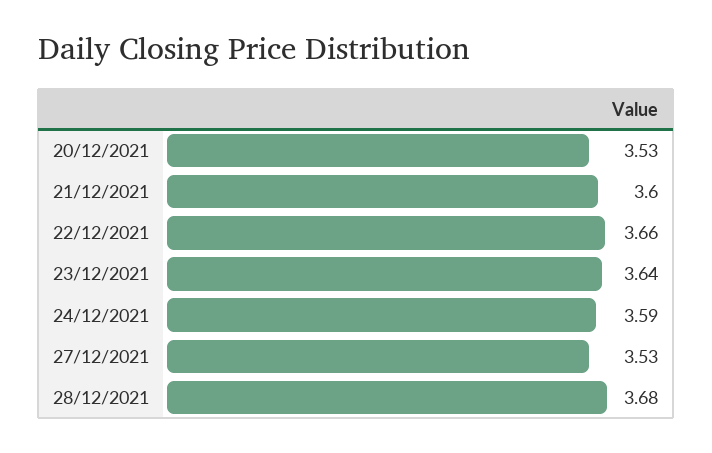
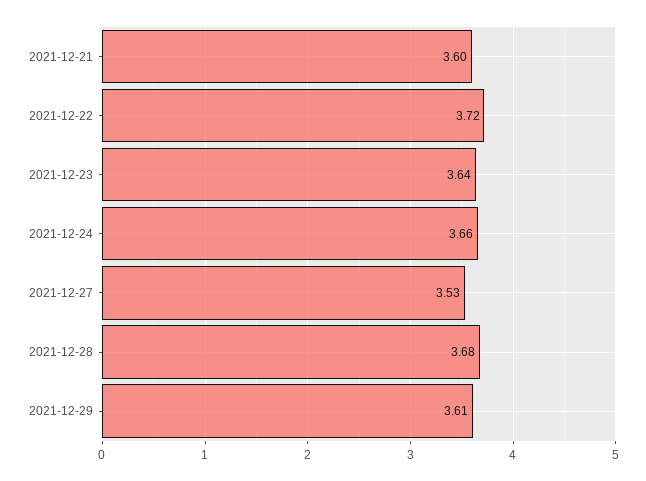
20/12/2021: 3.53 -> none
22/12/2021: 3.66 -> 3.72
24/12/2021: 3.59 -> 3.66
2021-12-29: none -> 3.61

